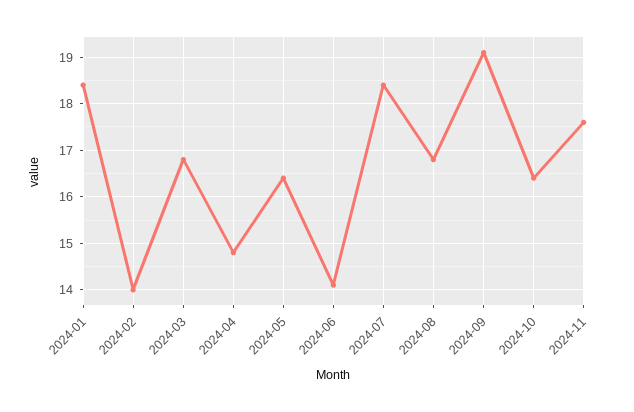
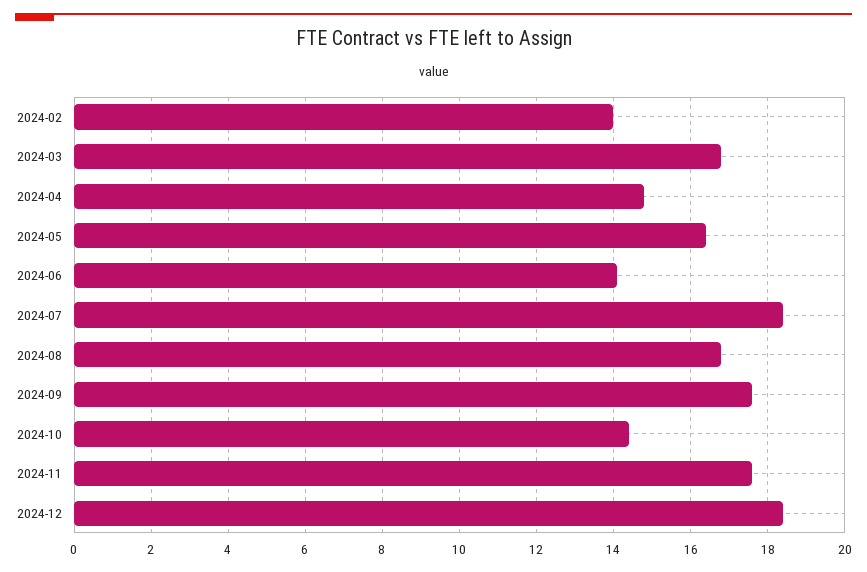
2024-01: 18.5 -> none
2024-09: 19 -> 17.5
2024-10: 16.5 -> 14.5
2024-12: none -> 18.5

